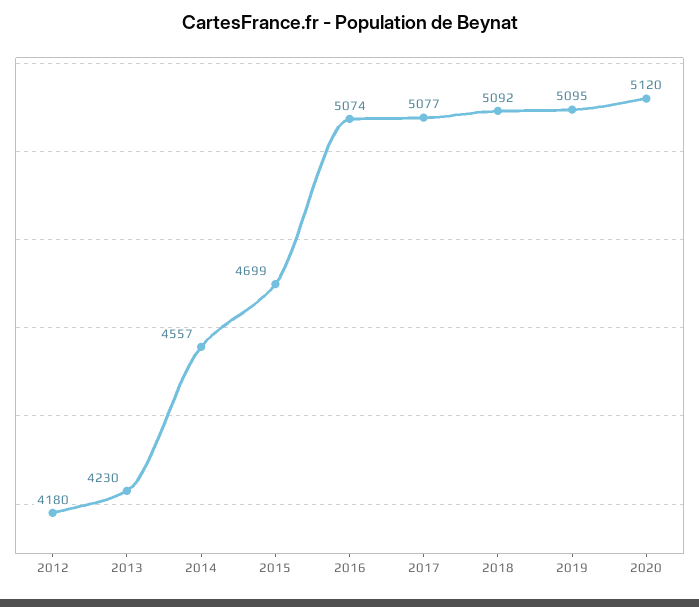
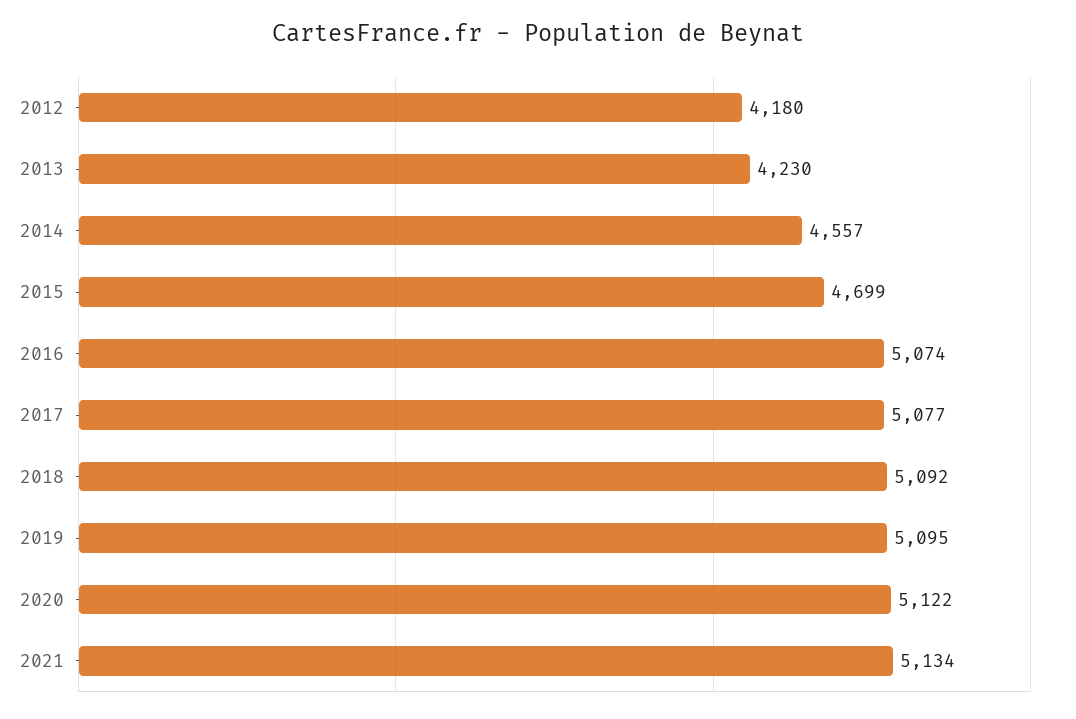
2020: 5120 -> 5122
2021: none -> 5134

